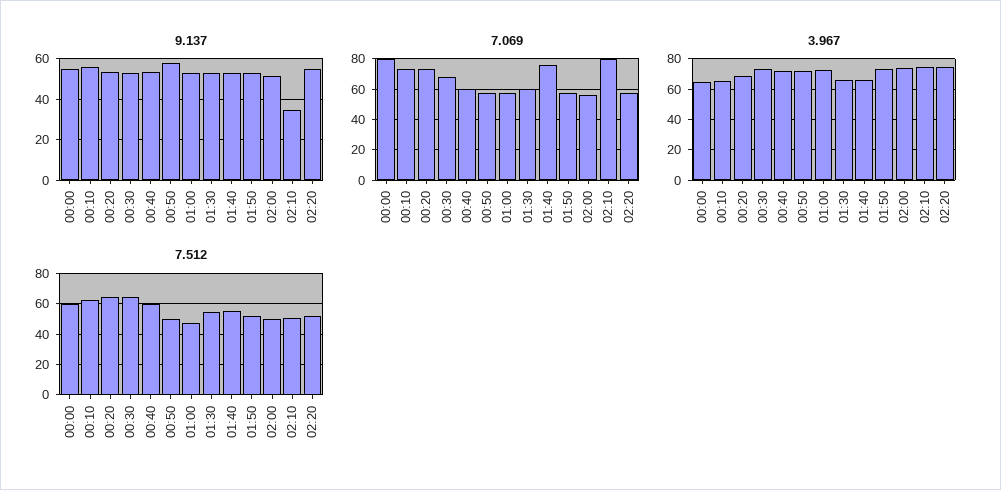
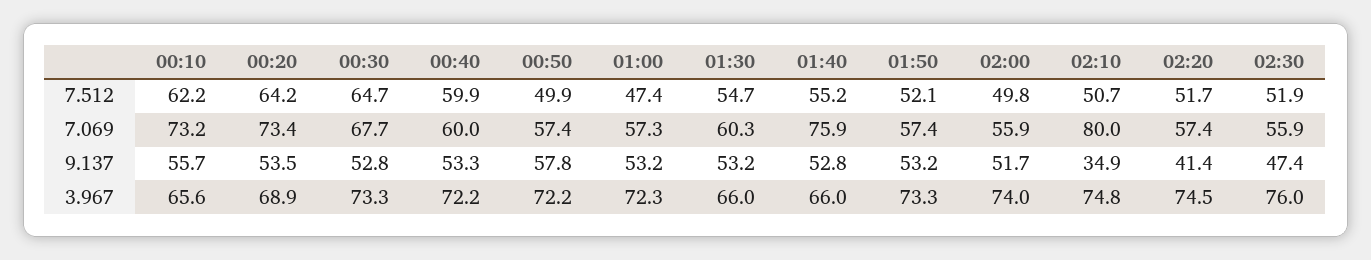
9.137, 00:00: 55 -> none
9.137, 02:20: 55 -> 41.4
7.069, 00:00: 80 -> none
3.967, 00:00: 65 -> none
7.512, 00:00: 60 -> none
7.512, 02:30: none -> 51.9
7.069, 02:30: none -> 55.9
9.137, 02:30: none -> 47.4
3.967, 02:30: none -> 76

